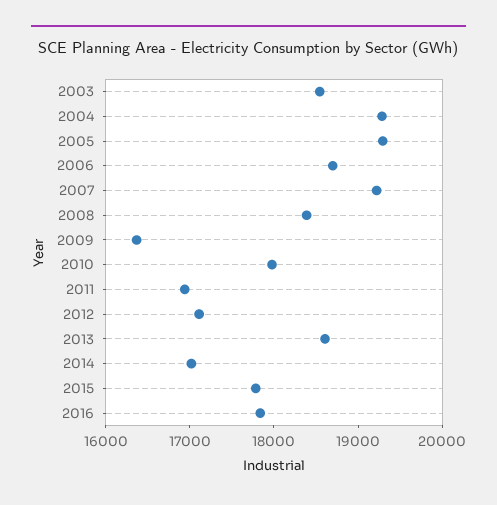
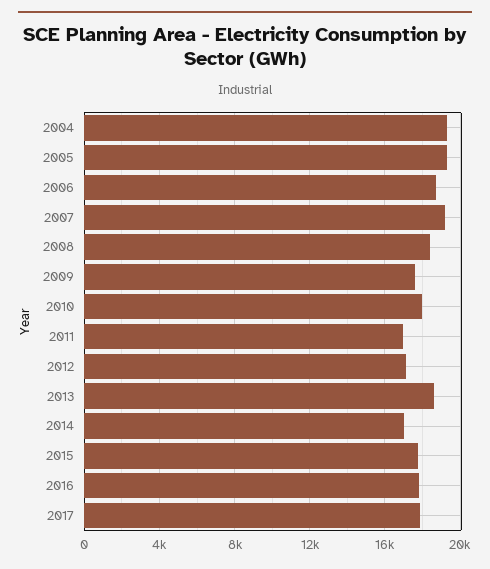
2003: 18600 -> none
2009: 16400 -> 17500
2017: none -> 18000

